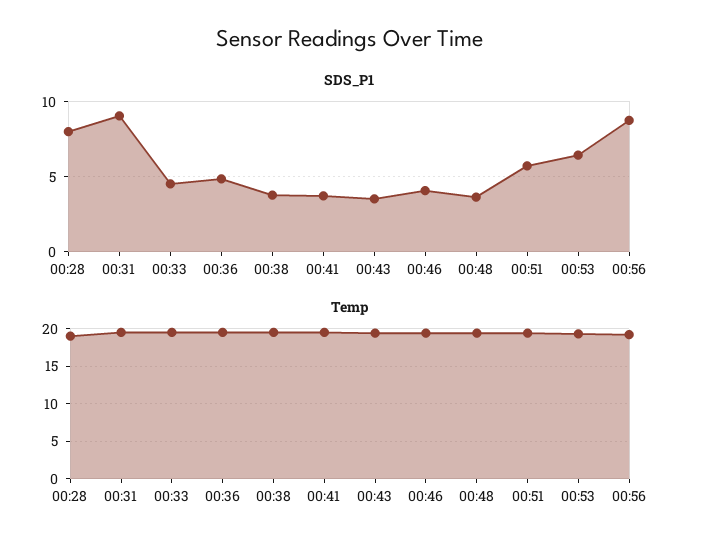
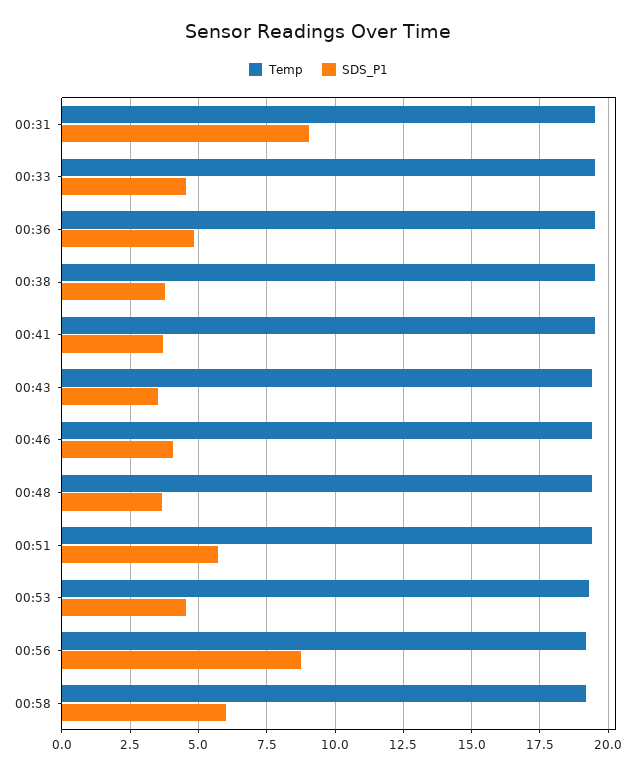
SDS_P1, 00:28: 8 -> none
SDS_P1, 00:53: 6.5 -> 4.5
Temp, 00:28: 19 -> none
Temp, 00:58: none -> 19.25
SDS_P1, 00:58: none -> 6

